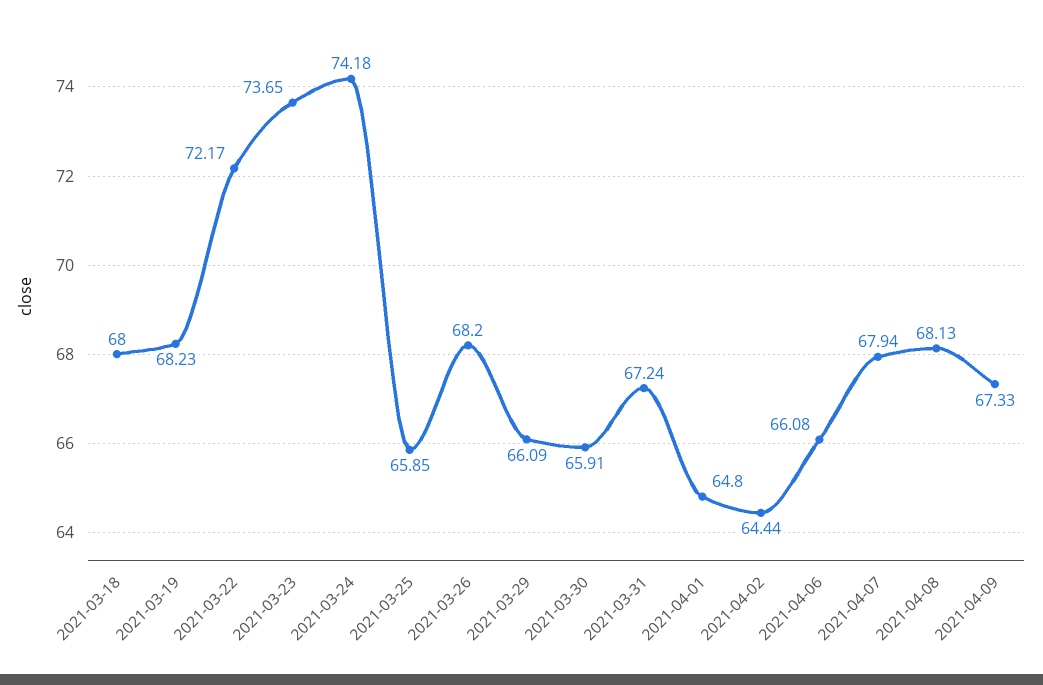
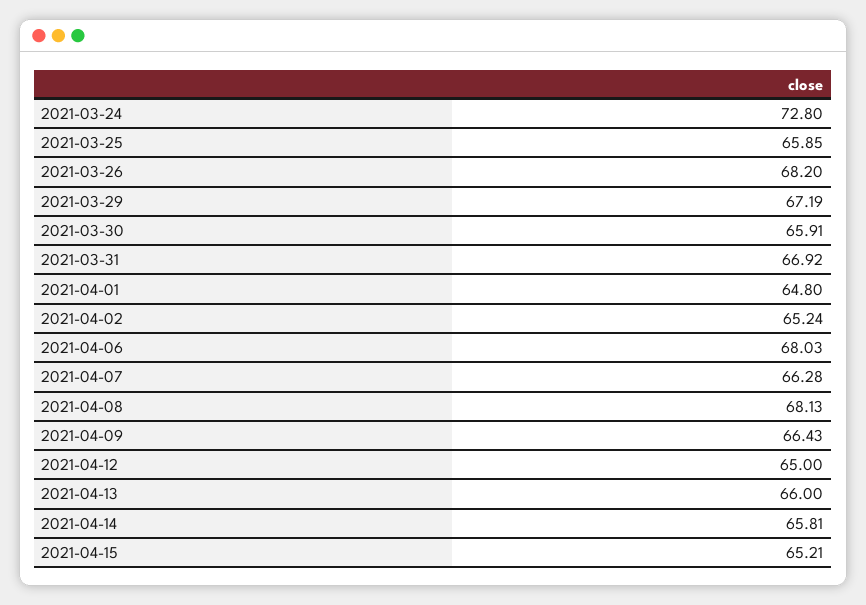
2021-03-18: 68 -> none
2021-03-19: 68.23 -> none
2021-03-22: 72.17 -> none
2021-03-23: 73.65 -> none
2021-03-24: 74.18 -> 72.8
2021-03-29: 66.09 -> 67.19
2021-03-31: 67.24 -> 66.92
2021-04-02: 64.44 -> 65.24
2021-04-06: 66.08 -> 68.03
2021-04-07: 67.94 -> 66.28
2021-04-09: 67.33 -> 66.43
2021-04-12: none -> 65
2021-04-13: none -> 66
2021-04-14: none -> 65.81
2021-04-15: none -> 65.21

